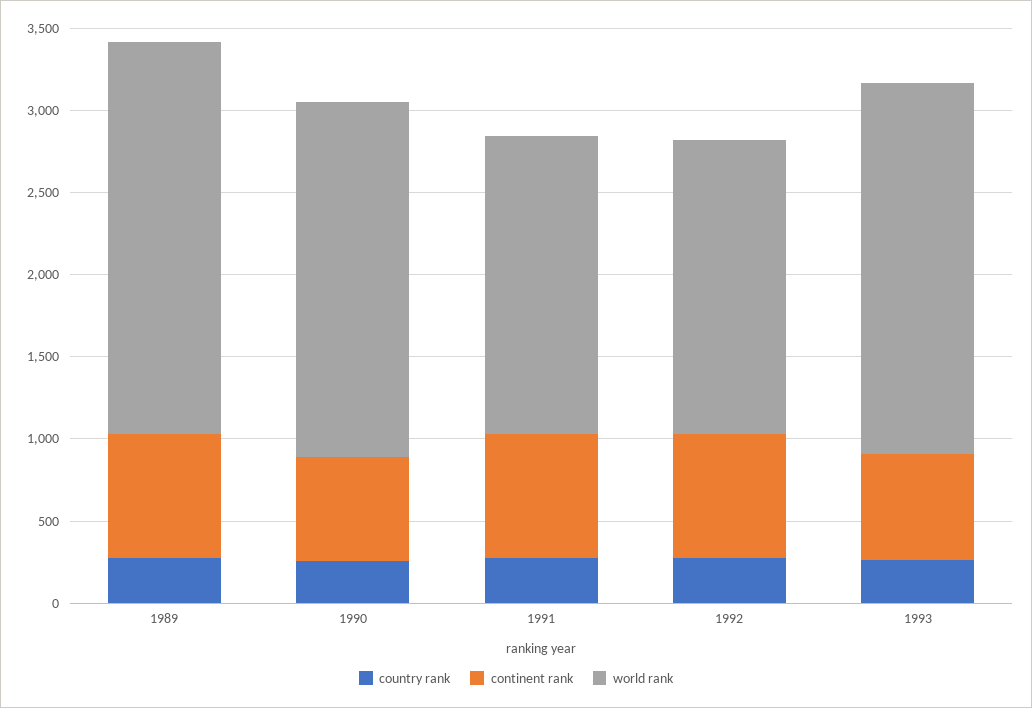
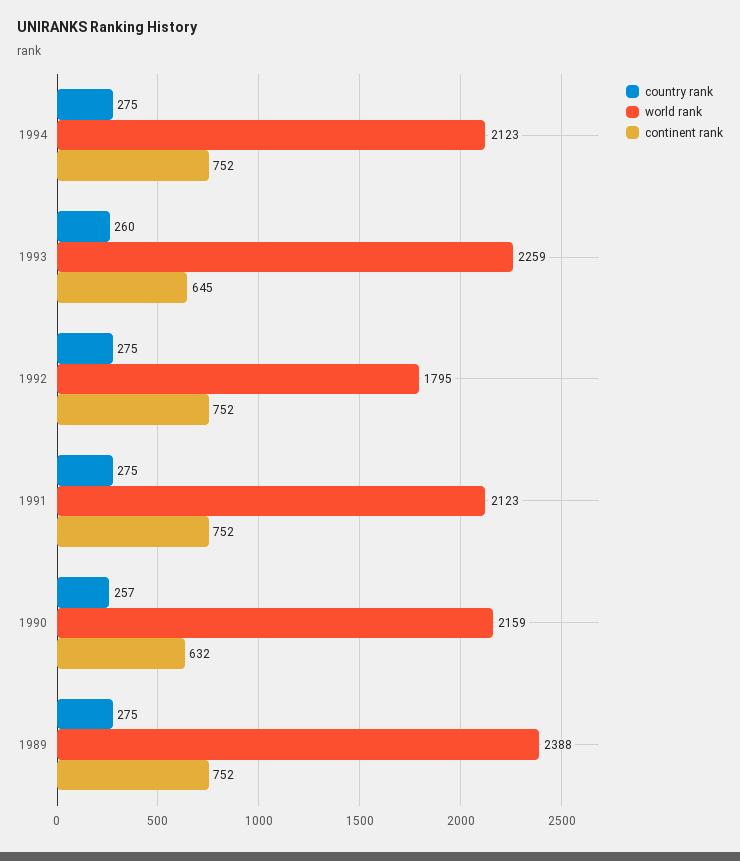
world rank, 1991: 1800 -> 2123
country rank, 1994: none -> 275
world rank, 1994: none -> 2123
continent rank, 1994: none -> 752

